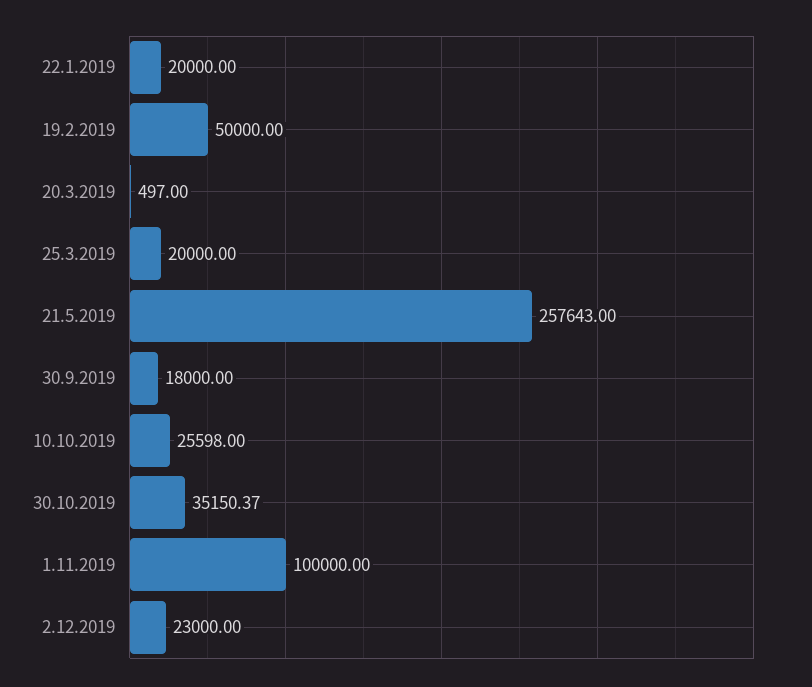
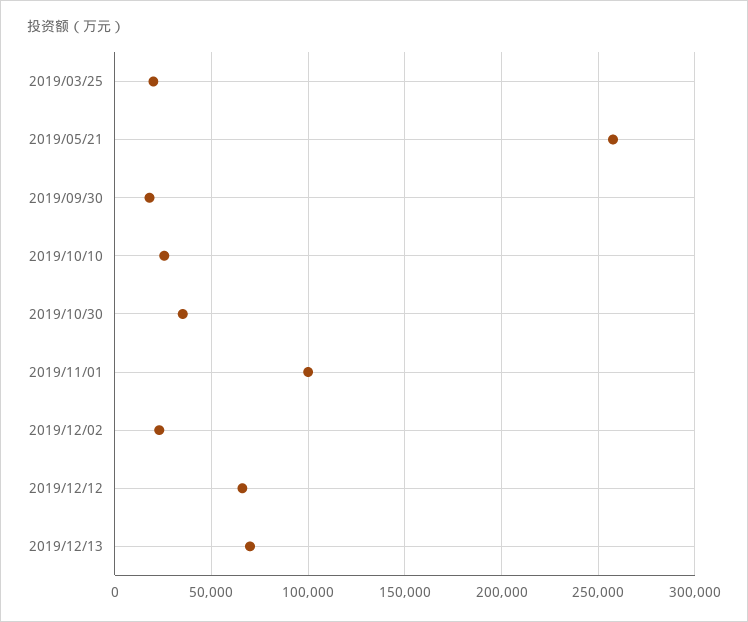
22.1.2019: 20000 -> none
19.2.2019: 50000 -> none
20.3.2019: 497 -> none
2019/12/12: none -> 65000
2019/12/13: none -> 70000

